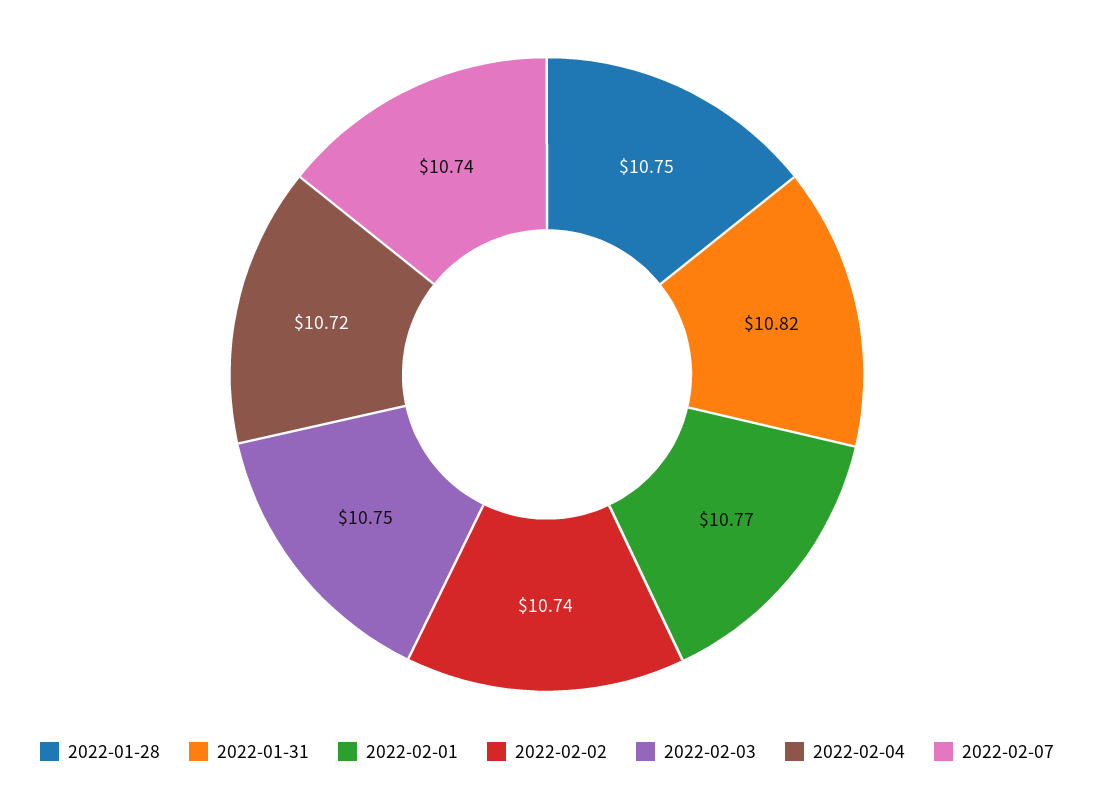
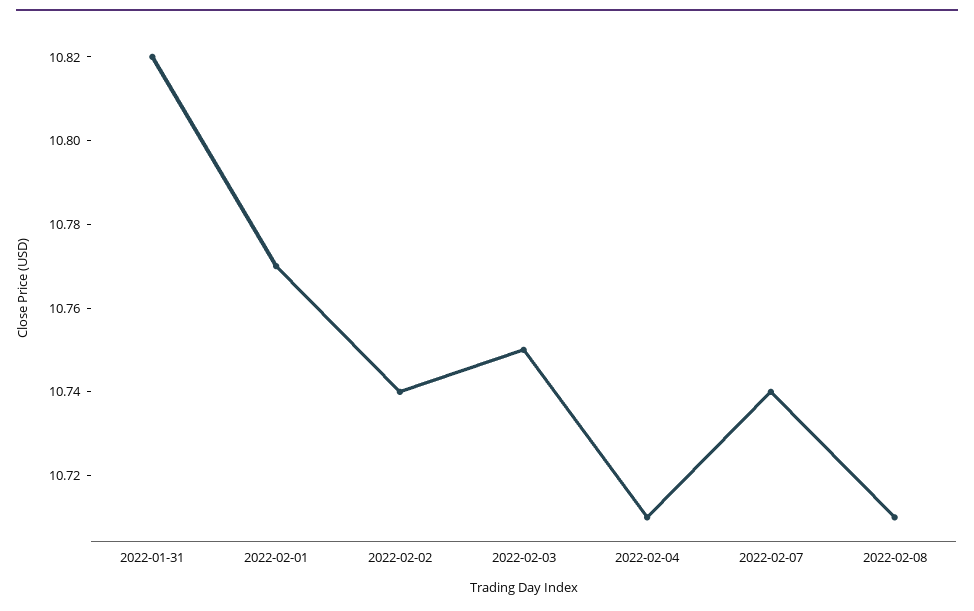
2022-01-28: 10.75 -> none
2022-02-04: 10.72 -> 10.71
2022-02-08: none -> 10.71

